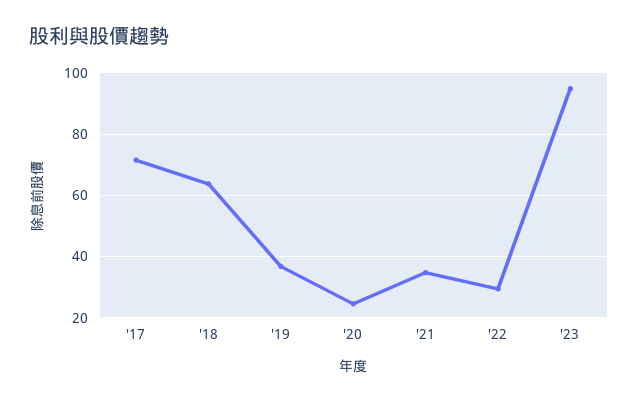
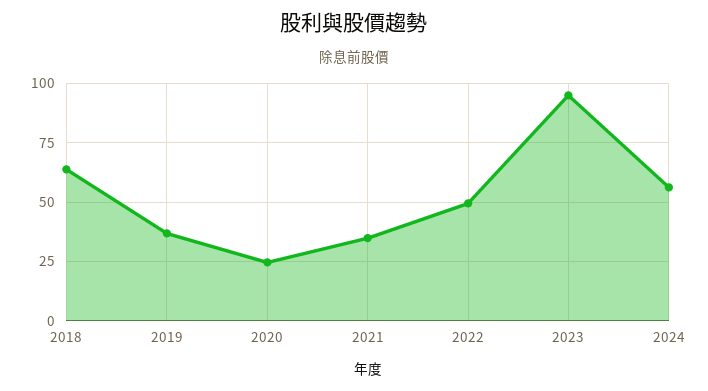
'17: 72 -> none
'22: 30 -> 50
2024: none -> 55

